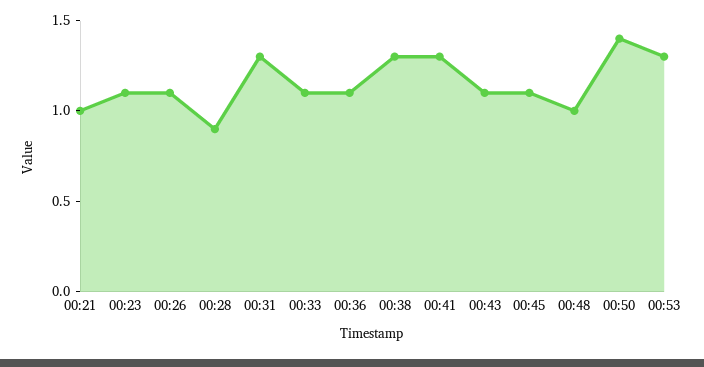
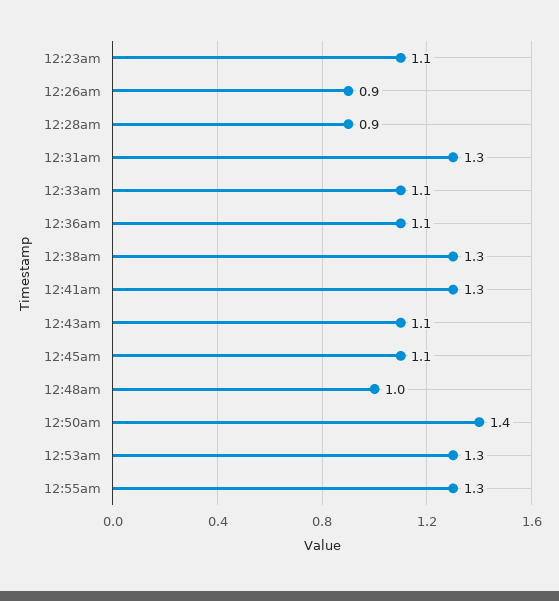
00:21: 1 -> none
00:26: 1.1 -> 0.9
12:55am: none -> 1.3

